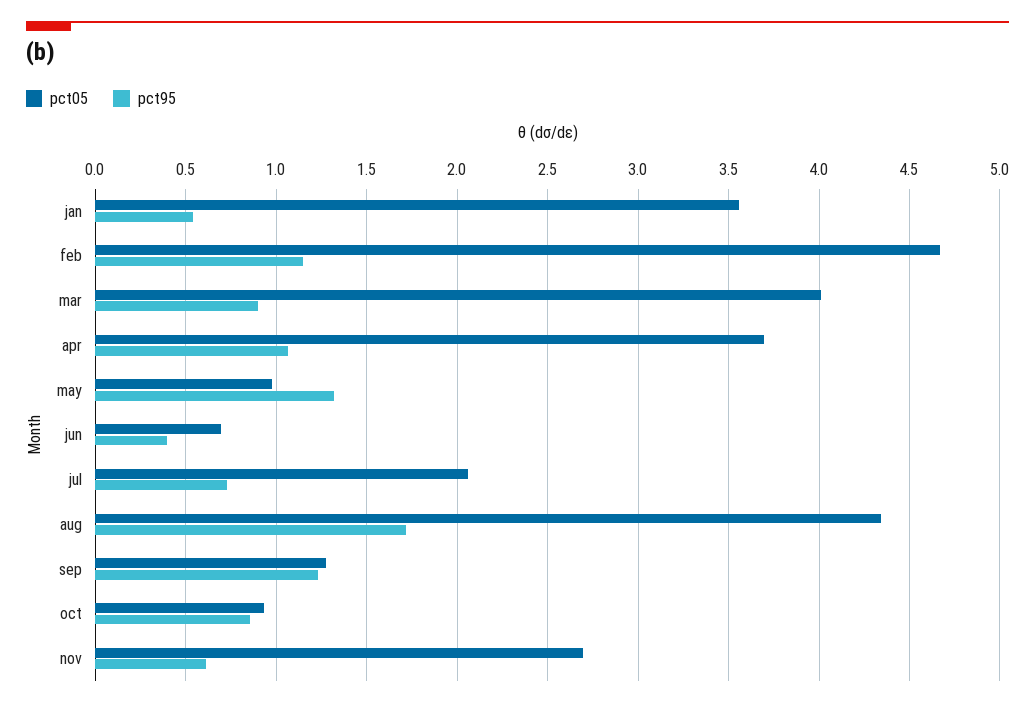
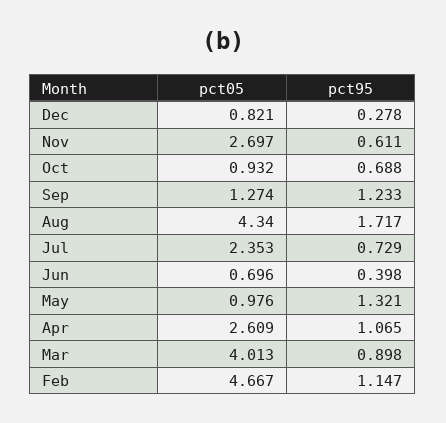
pct05, jan: 3.55 -> none
pct95, jan: 0.55 -> none
pct05, apr: 3.7 -> 2.609
pct05, jul: 2.05 -> 2.353
pct95, oct: 0.85 -> 0.688
pct05, Dec: none -> 0.821
pct95, Dec: none -> 0.278

